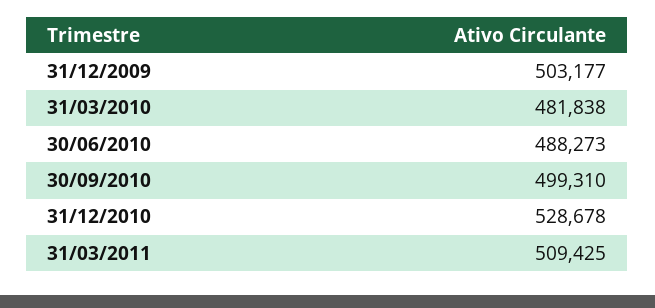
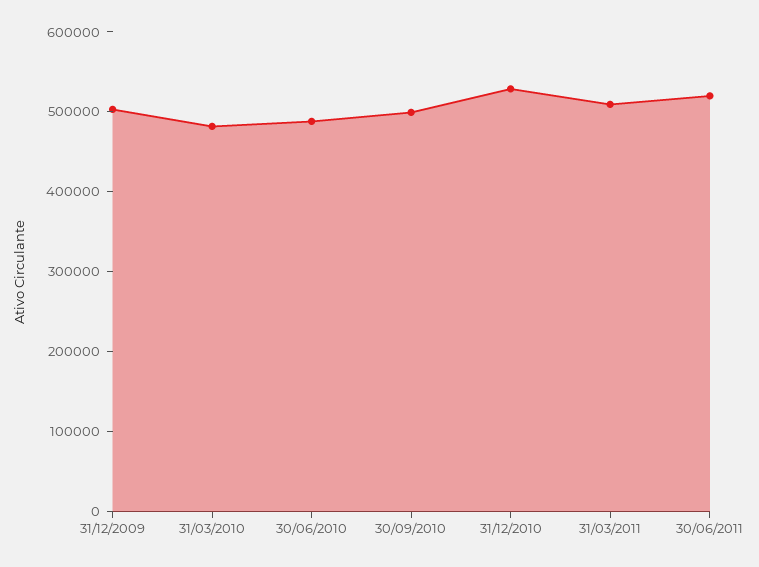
30/06/2011: none -> 520000

